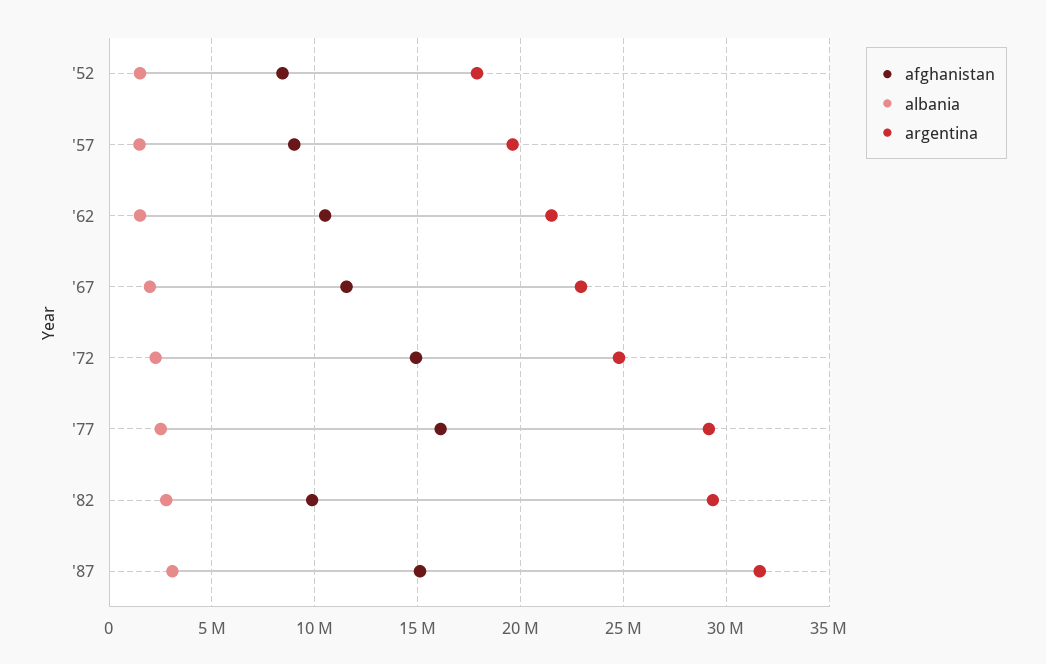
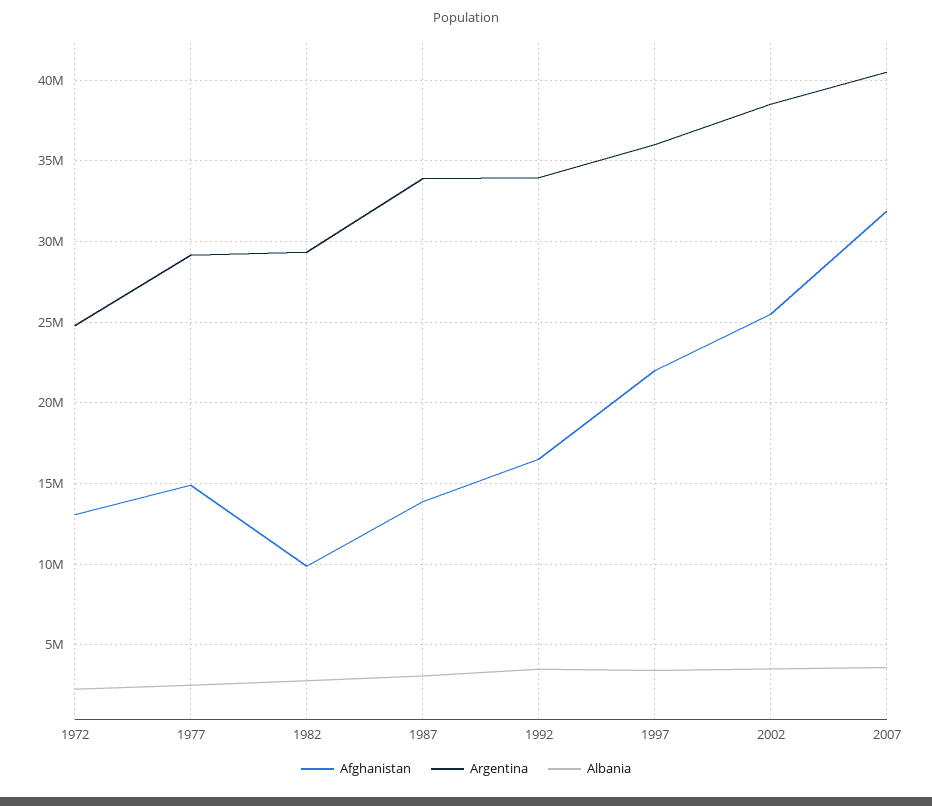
afghanistan, '52: 8500000 -> none
albania, '52: 1500000 -> none
argentina, '52: 18000000 -> none
afghanistan, '57: 9000000 -> none
albania, '57: 1500000 -> none
argentina, '57: 19500000 -> none
afghanistan, '62: 10500000 -> none
albania, '62: 1500000 -> none
argentina, '62: 21500000 -> none
afghanistan, '67: 11500000 -> none
albania, '67: 2000000 -> none
argentina, '67: 23000000 -> none
afghanistan, '72: 15000000 -> 13000000
afghanistan, '77: 16000000 -> 15000000
afghanistan, '87: 15000000 -> 14000000
argentina, '87: 31500000 -> 34000000
afghanistan, 1992: none -> 16500000
argentina, 1992: none -> 34000000
albania, 1992: none -> 3500000
afghanistan, 1997: none -> 22000000
argentina, 1997: none -> 36000000
albania, 1997: none -> 3500000
afghanistan, 2002: none -> 25500000
argentina, 2002: none -> 38500000
albania, 2002: none -> 3500000
afghanistan, 2007: none -> 32000000
argentina, 2007: none -> 40500000
albania, 2007: none -> 3500000

